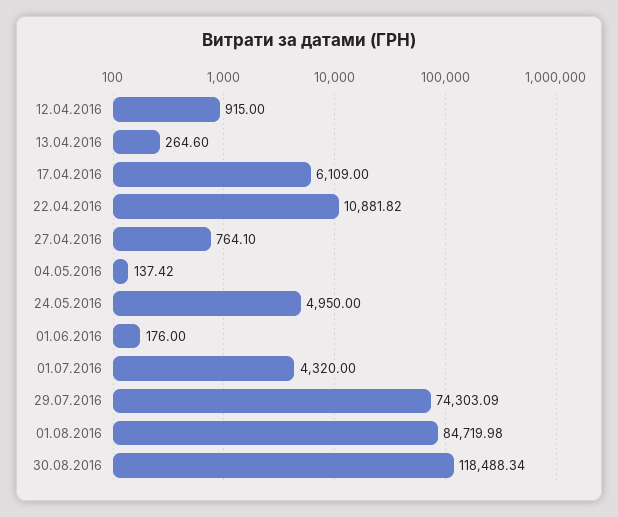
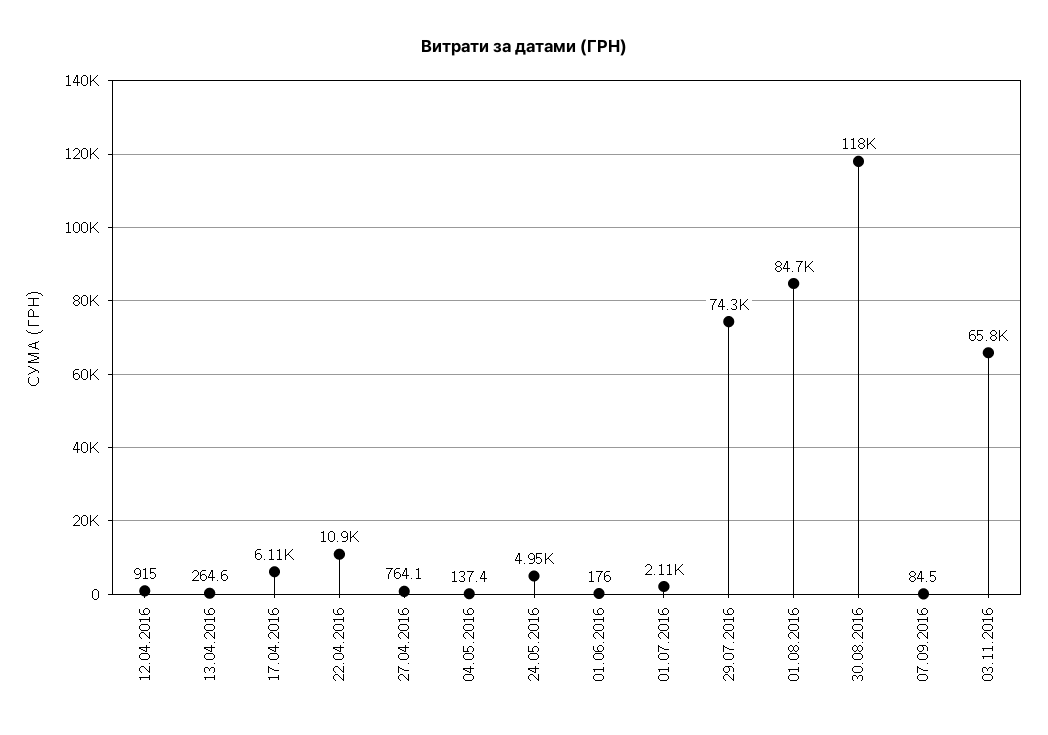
01.07.2016: 4320 -> 2110
07.09.2016: none -> 84.5
03.11.2016: none -> 65800

